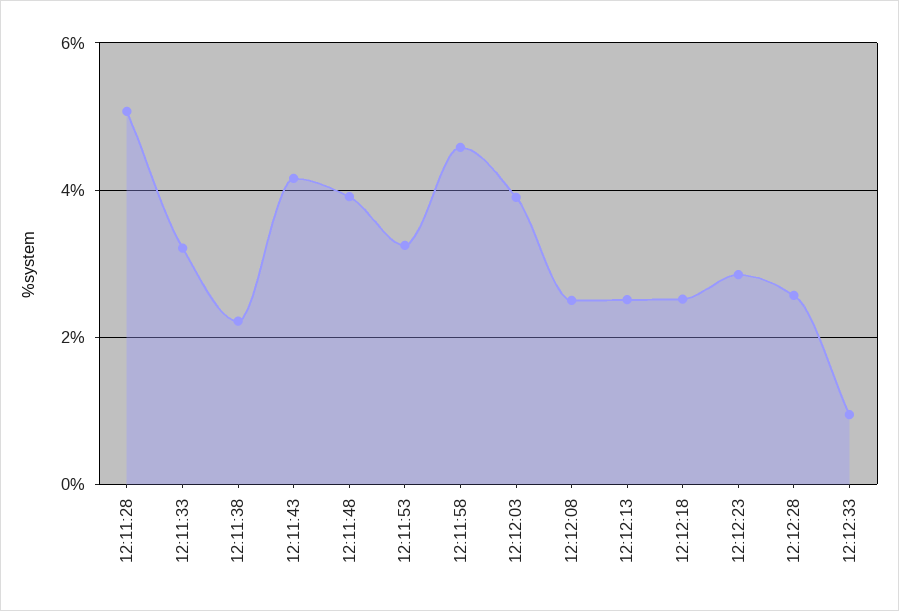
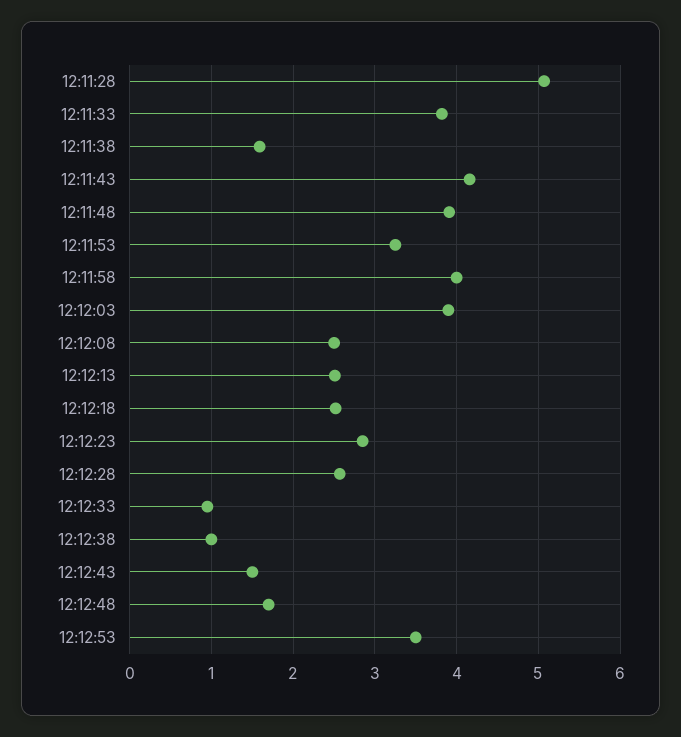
12:11:33: 3.2 -> 3.8
12:11:38: 2.2 -> 1.6
12:11:58: 4.6 -> 4
12:12:38: none -> 1
12:12:43: none -> 1.5
12:12:48: none -> 1.7
12:12:53: none -> 3.5

